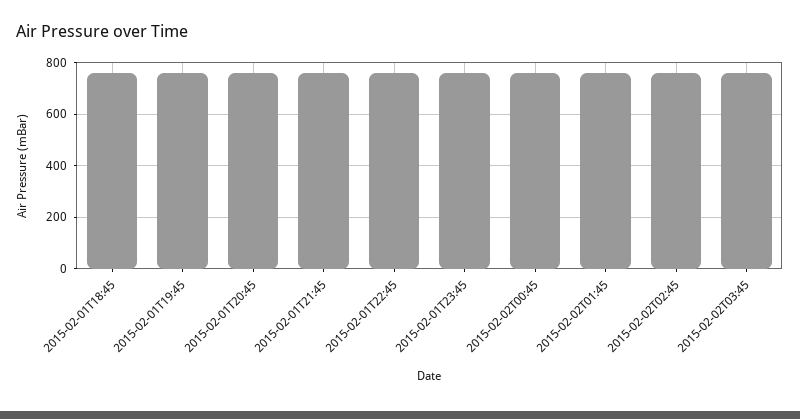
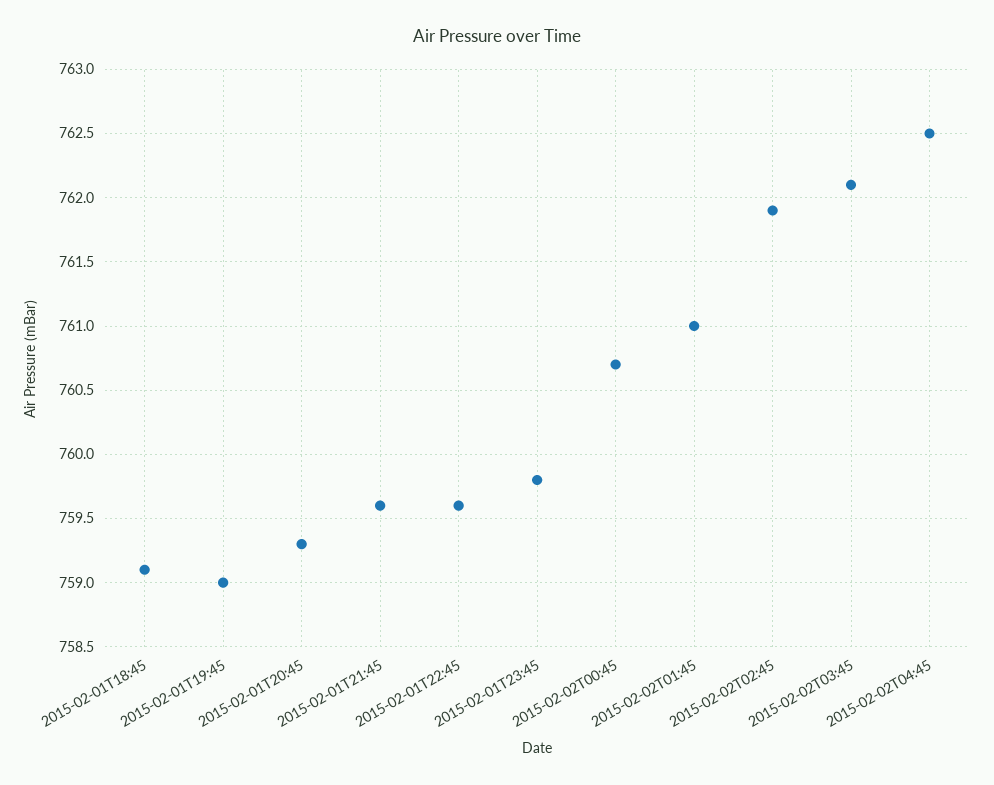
2015-02-02T04:45: none -> 762.5

